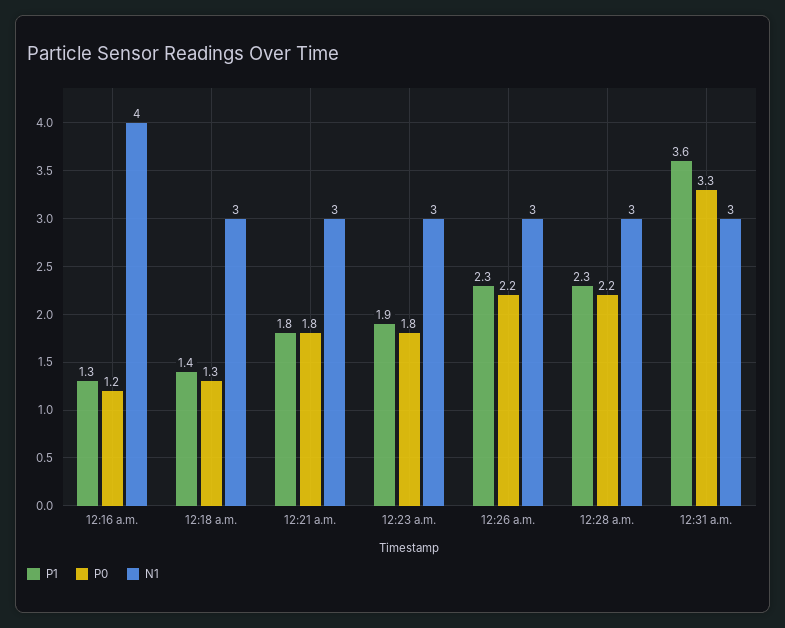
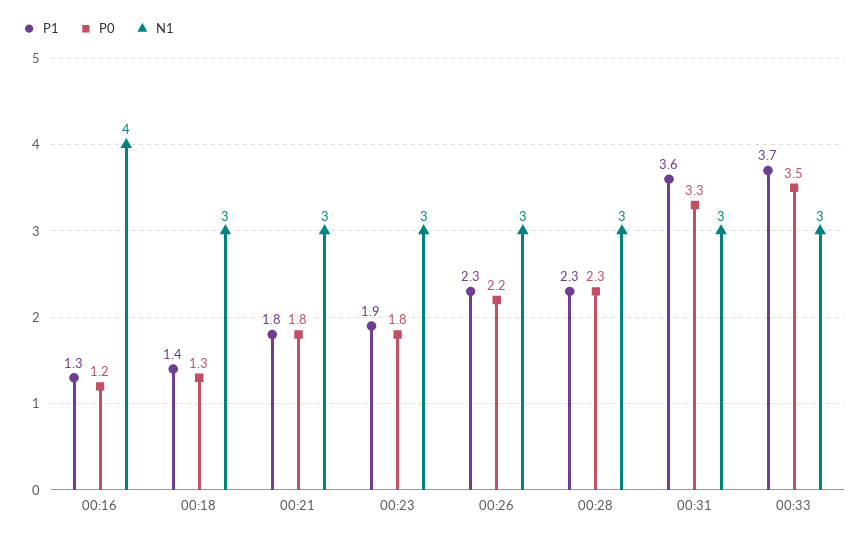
P0, 12:28 a.m.: 2.2 -> 2.3
P1, 00:33: none -> 3.7
P0, 00:33: none -> 3.5
N1, 00:33: none -> 3

